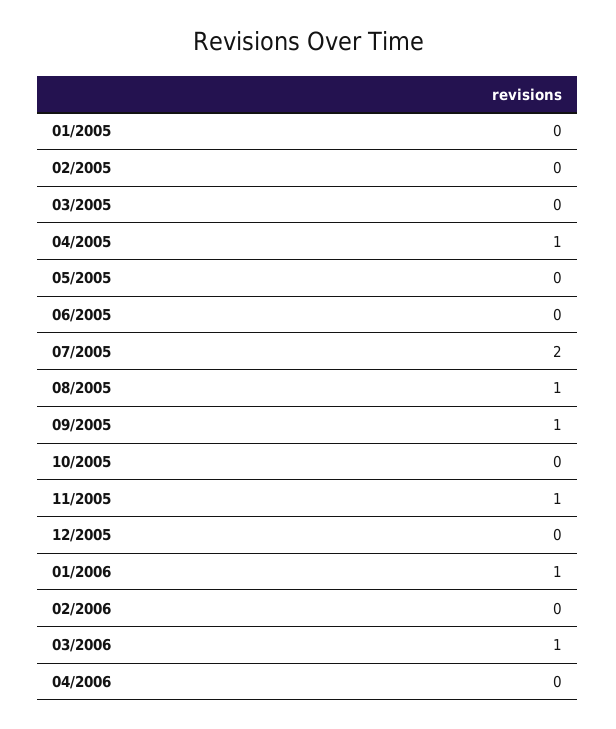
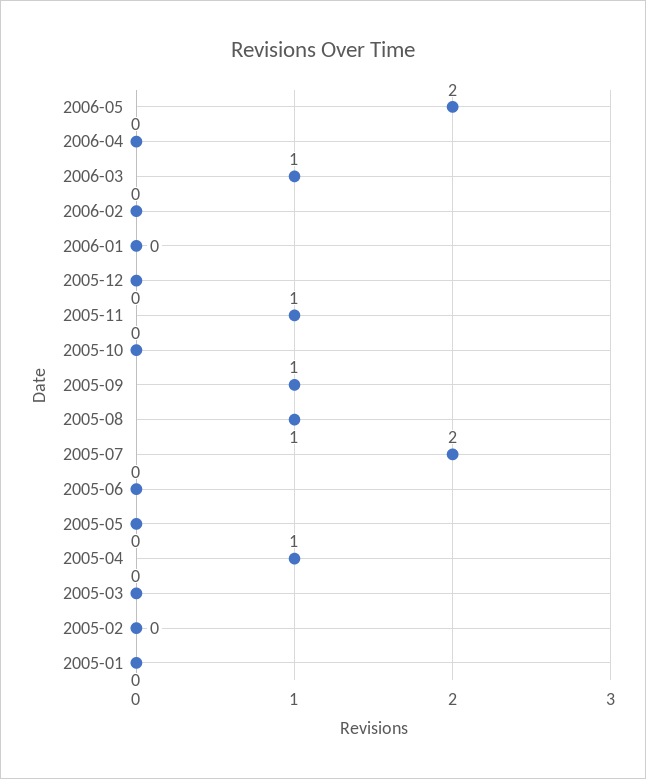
01/2006: 1 -> 0
2006-05: none -> 2

